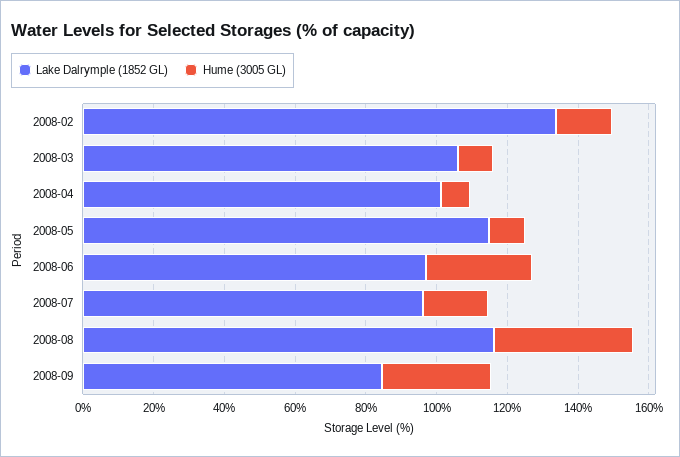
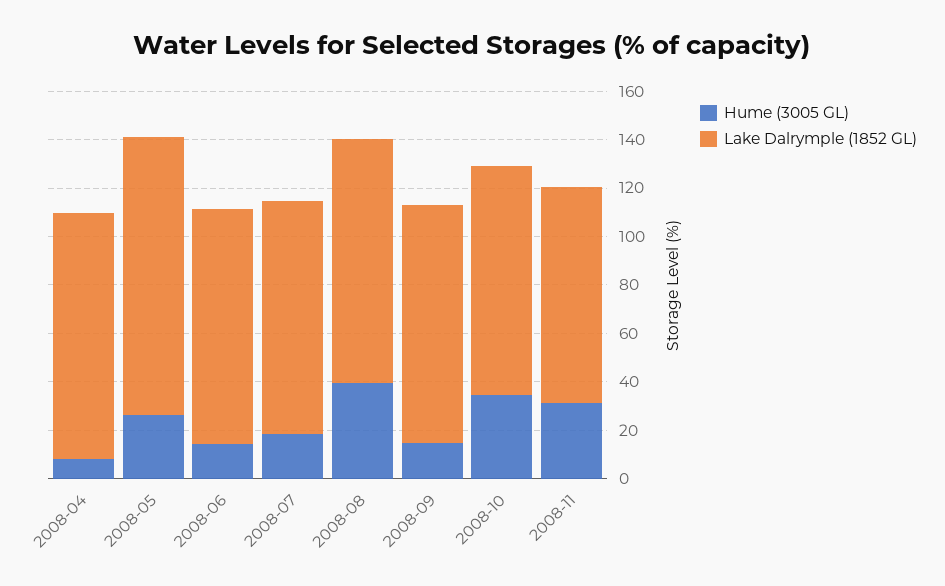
Lake Dalrymple (1852 GL), 2008-02: 135 -> none
Hume (3005 GL), 2008-02: 15 -> none
Lake Dalrymple (1852 GL), 2008-03: 105 -> none
Hume (3005 GL), 2008-03: 10 -> none
Hume (3005 GL), 2008-05: 10 -> 25
Hume (3005 GL), 2008-06: 30 -> 15
Lake Dalrymple (1852 GL), 2008-08: 115 -> 100
Lake Dalrymple (1852 GL), 2008-09: 85 -> 100
Hume (3005 GL), 2008-09: 30 -> 15
Hume (3005 GL), 2008-10: none -> 35
Lake Dalrymple (1852 GL), 2008-10: none -> 95
Hume (3005 GL), 2008-11: none -> 30
Lake Dalrymple (1852 GL), 2008-11: none -> 90

